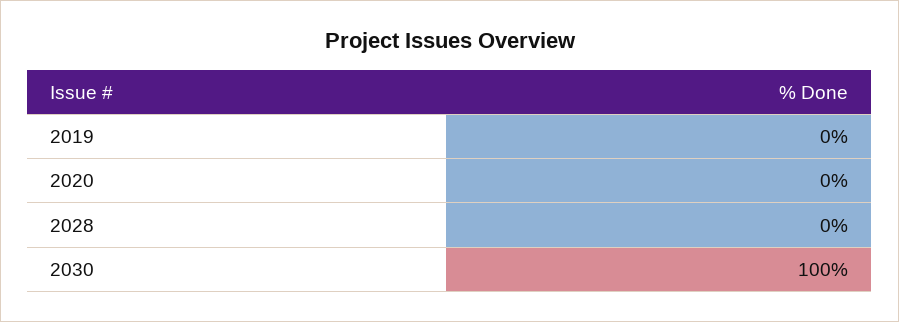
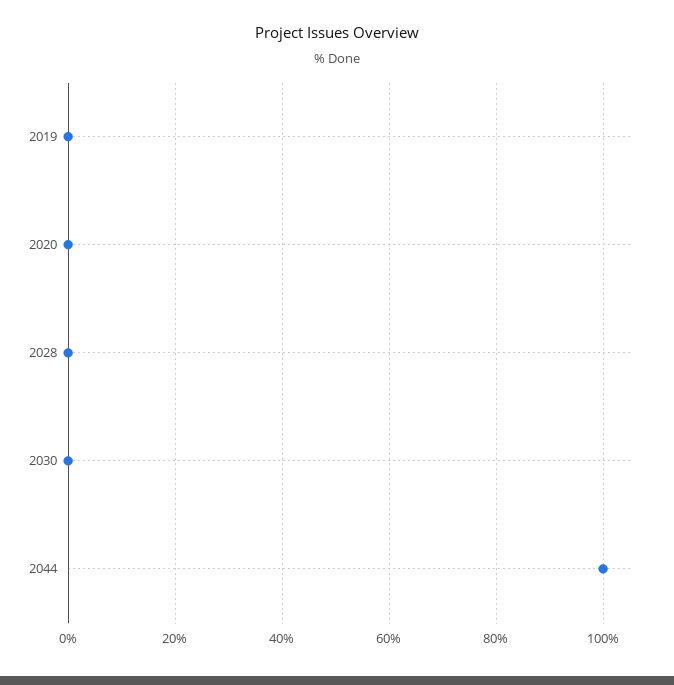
2030: 100 -> 0
2044: none -> 100

